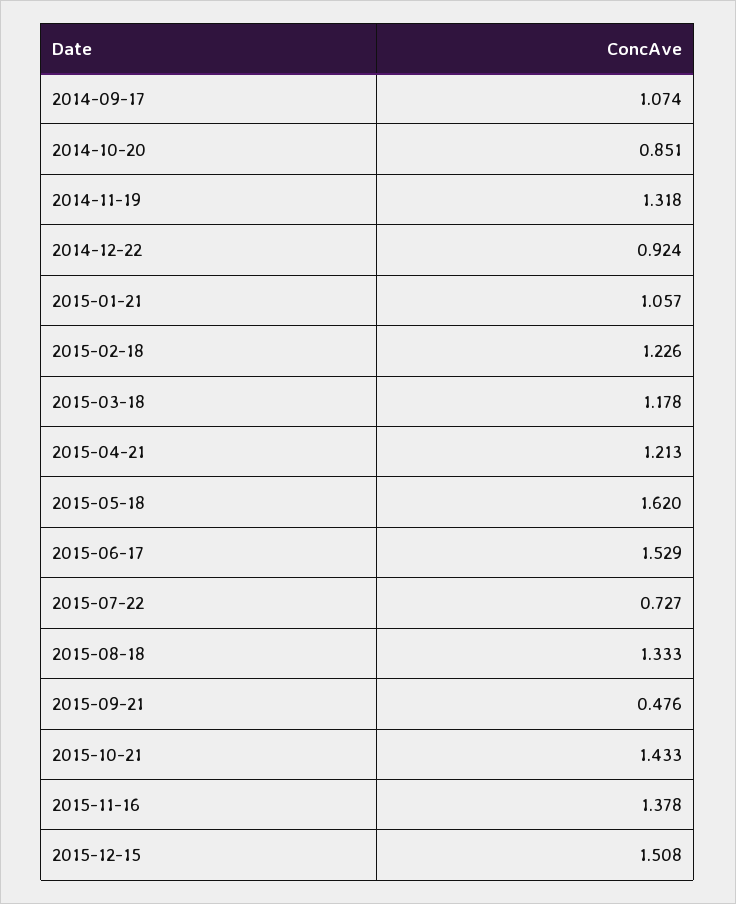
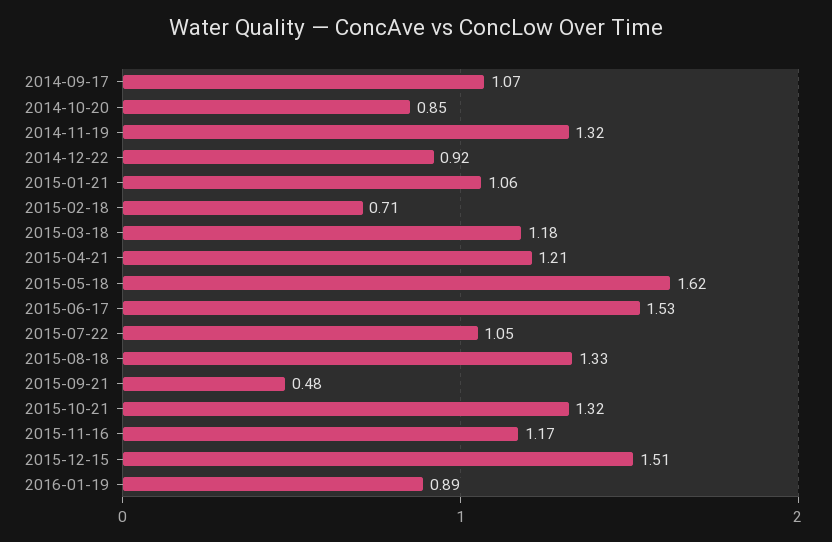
2015-02-18: 1.226 -> 0.71
2015-07-22: 0.727 -> 1.05
2015-10-21: 1.433 -> 1.32
2015-11-16: 1.378 -> 1.17
2016-01-19: none -> 0.89

